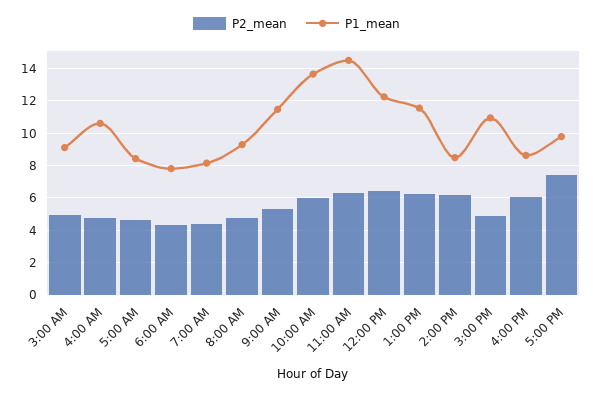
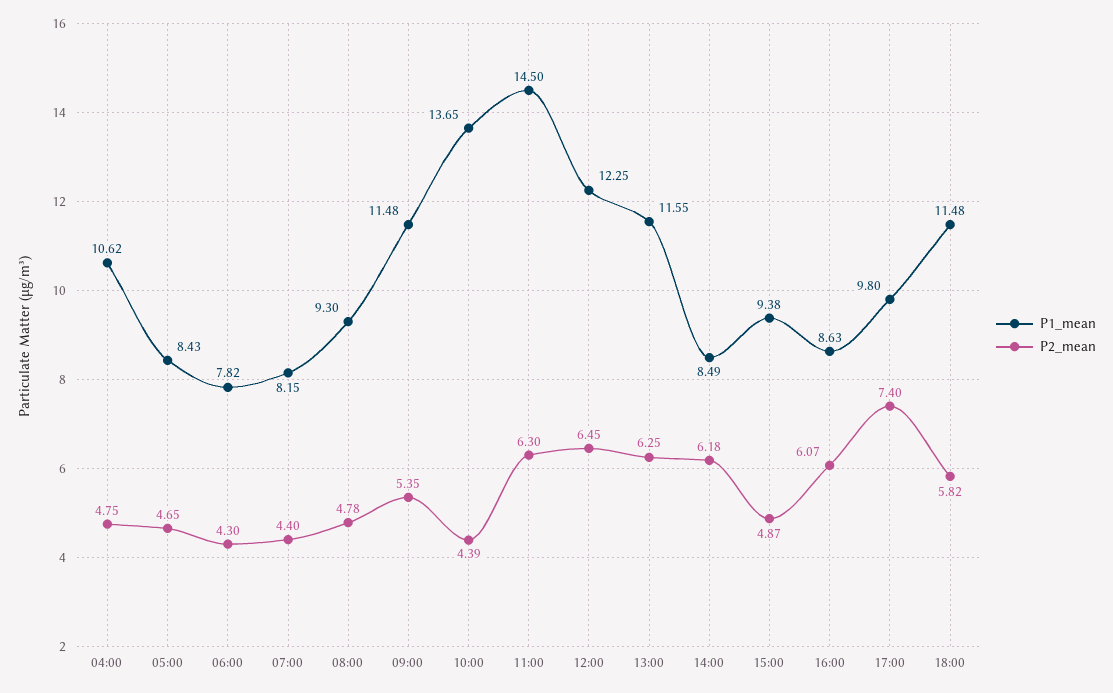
P2_mean, 3:00 AM: 5 -> none
P1_mean, 3:00 AM: 9 -> none
P2_mean, 10:00 AM: 6 -> 4.39
P1_mean, 3:00 PM: 11 -> 9.38
P1_mean, 18:00: none -> 11.48
P2_mean, 18:00: none -> 5.82

